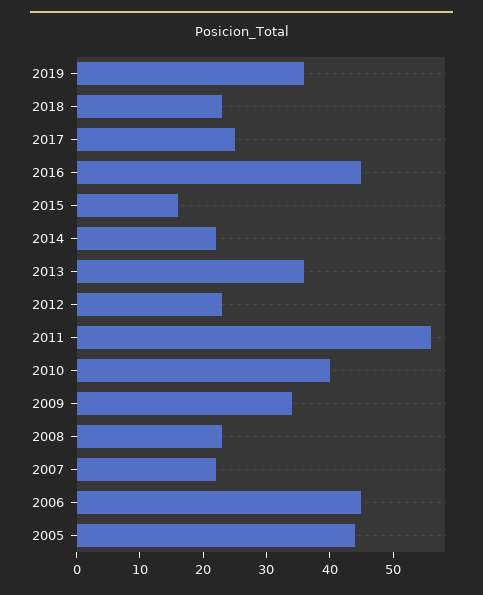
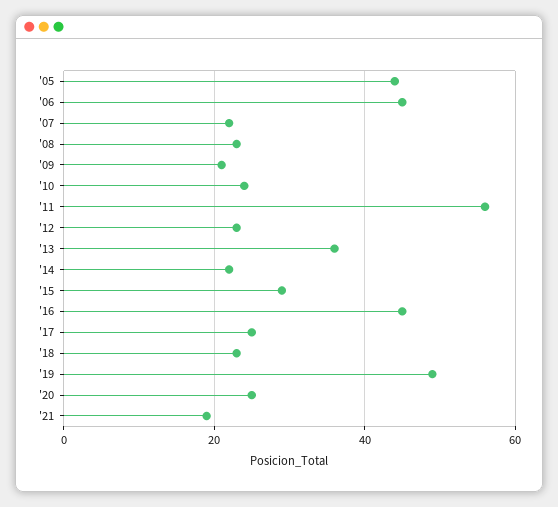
2019: 35 -> 50
2015: 15 -> 30
2010: 40 -> 25
2009: 35 -> 20
'20: none -> 25
'21: none -> 20

